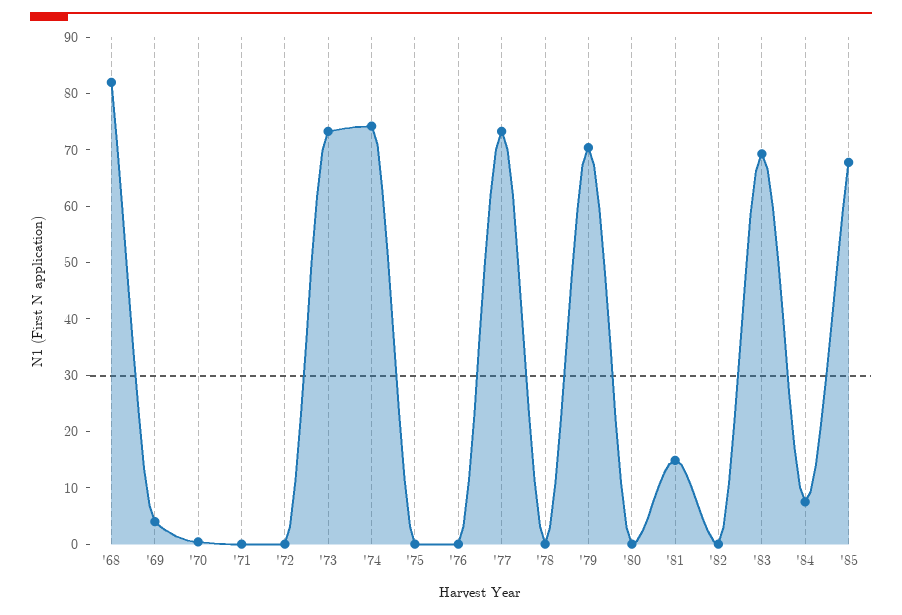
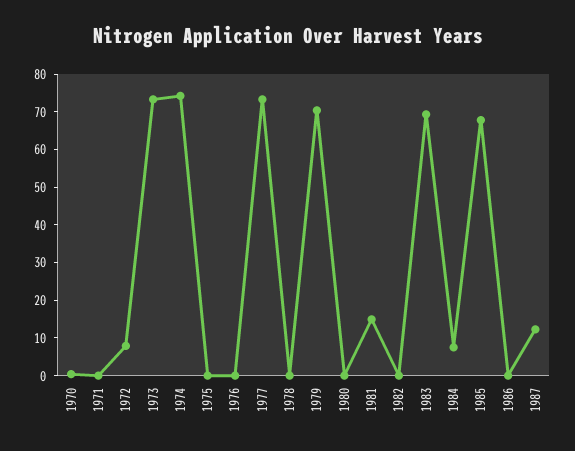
'68: 82 -> none
'69: 4 -> none
'72: 0 -> 7.5
1986: none -> 0
1987: none -> 12.5

